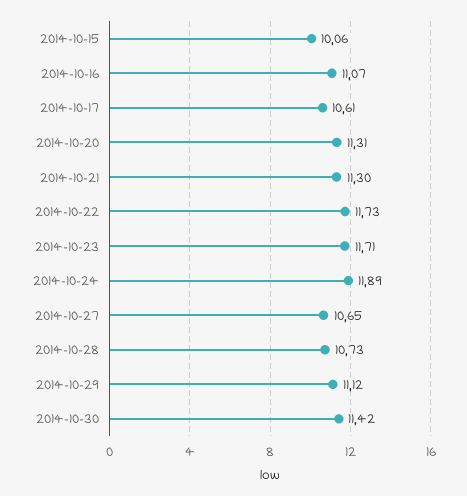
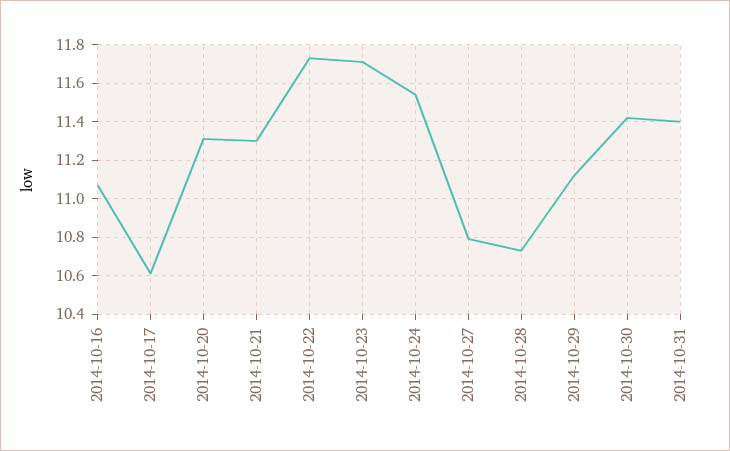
2014-10-15: 10.06 -> none
2014-10-24: 11.89 -> 11.55
2014-10-27: 10.65 -> 10.8
2014-10-31: none -> 11.4

